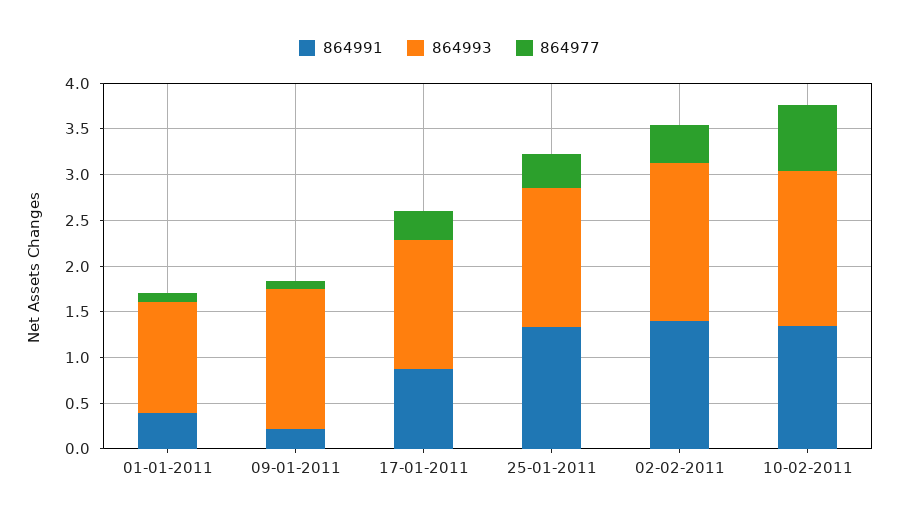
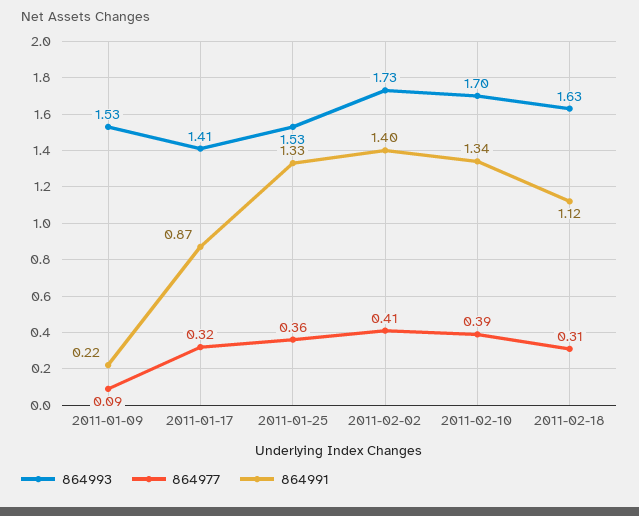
864991, 01-01-2011: 0.4 -> none
864993, 01-01-2011: 1.2 -> none
864977, 01-01-2011: 0.1 -> none
864977, 10-02-2011: 0.7 -> 0.39
864993, 2011-02-18: none -> 1.63
864977, 2011-02-18: none -> 0.31
864991, 2011-02-18: none -> 1.12

